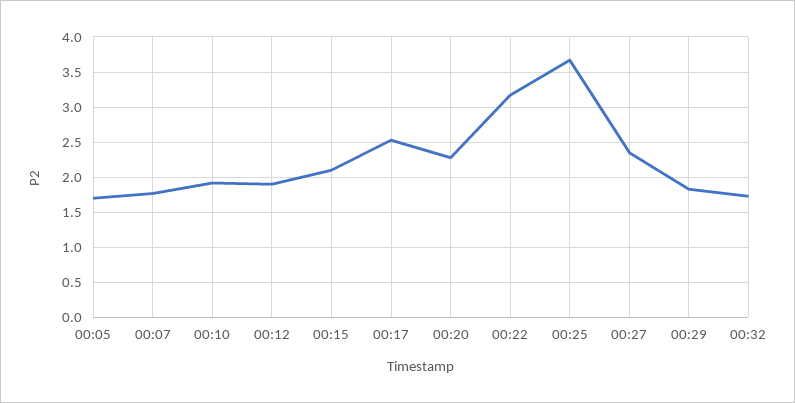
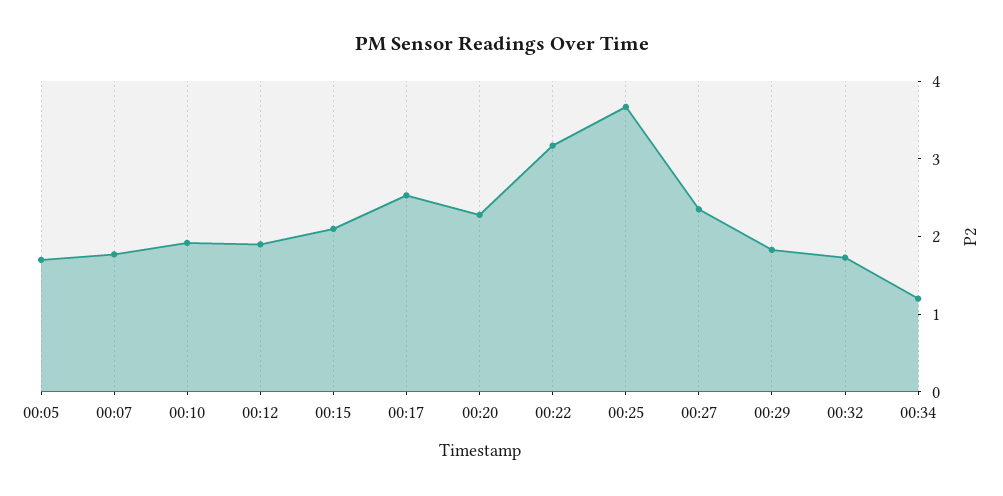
00:34: none -> 1.2

